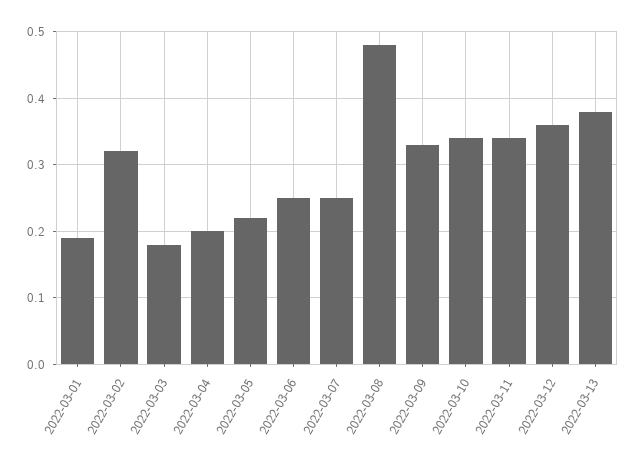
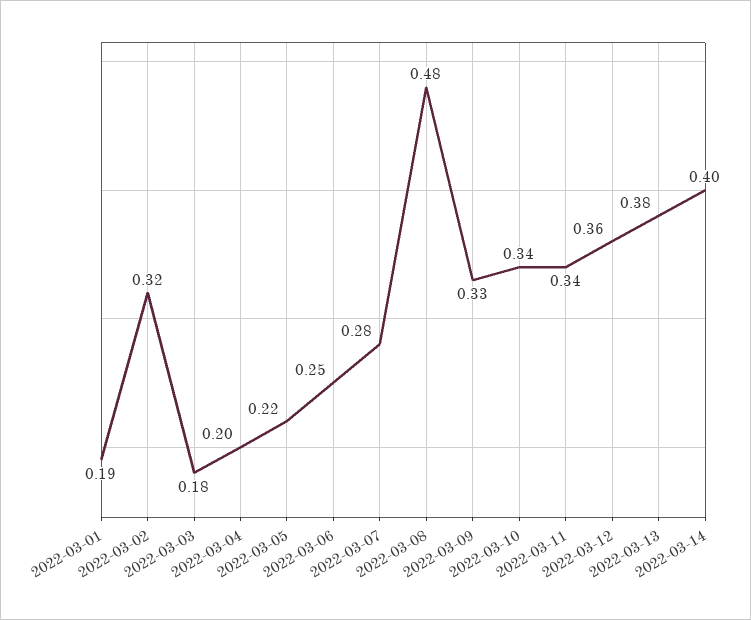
2022-03-07: 0.25 -> 0.28
2022-03-14: none -> 0.4

